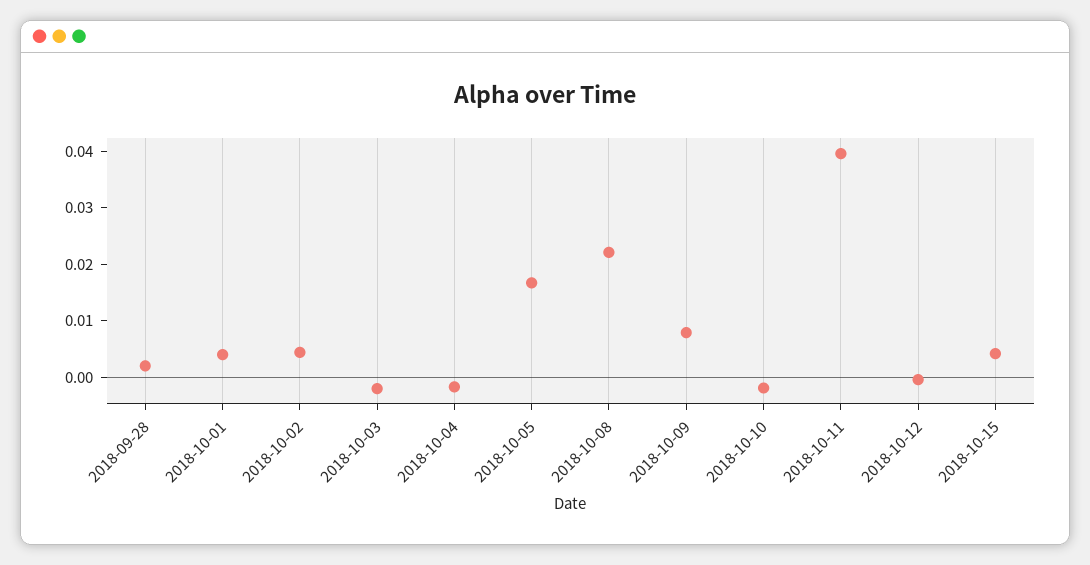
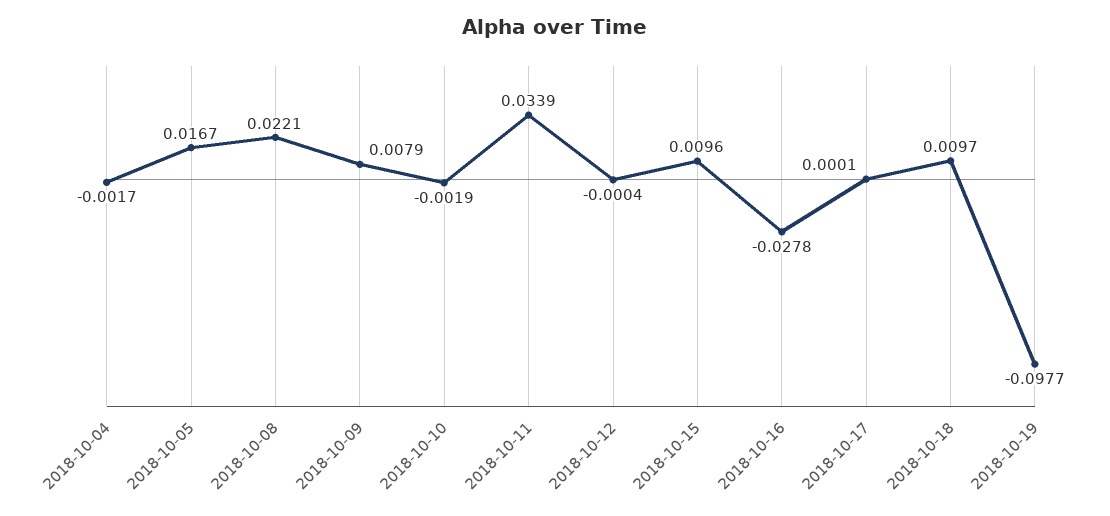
2018-09-28: 0.002 -> none
2018-10-01: 0.004 -> none
2018-10-02: 0.004 -> none
2018-10-03: -0.002 -> none
2018-10-11: 0.04 -> 0.0339
2018-10-15: 0.004 -> 0.0096
2018-10-16: none -> -0.0278
2018-10-17: none -> 0.0001
2018-10-18: none -> 0.0097
2018-10-19: none -> -0.0977

